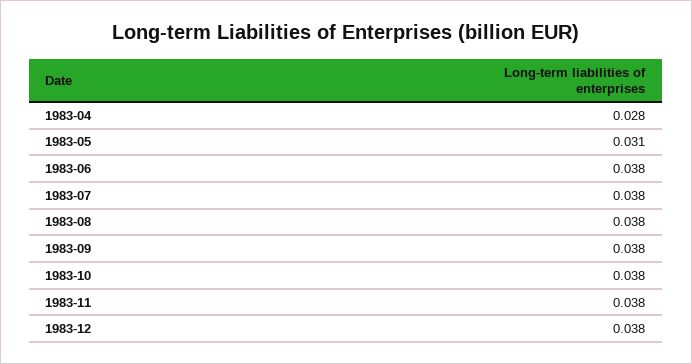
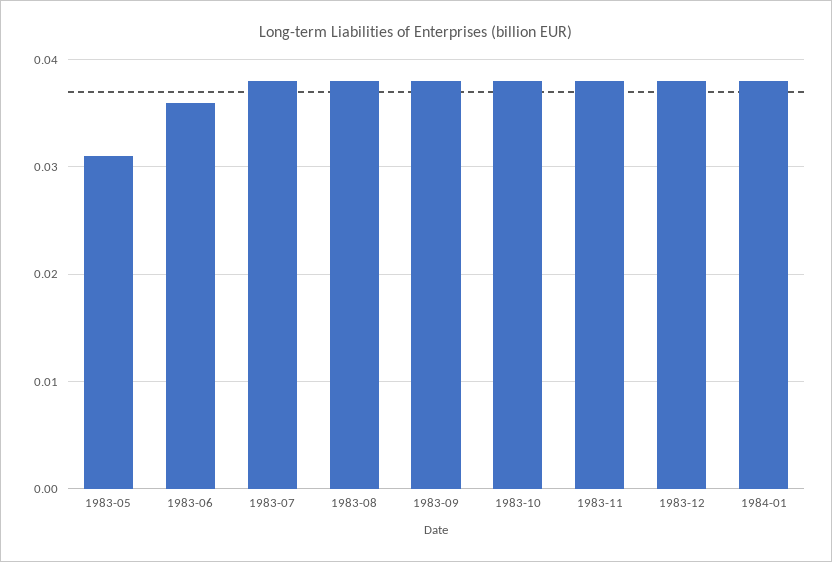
1983-04: 0.028 -> none
1983-06: 0.038 -> 0.036
1984-01: none -> 0.038

